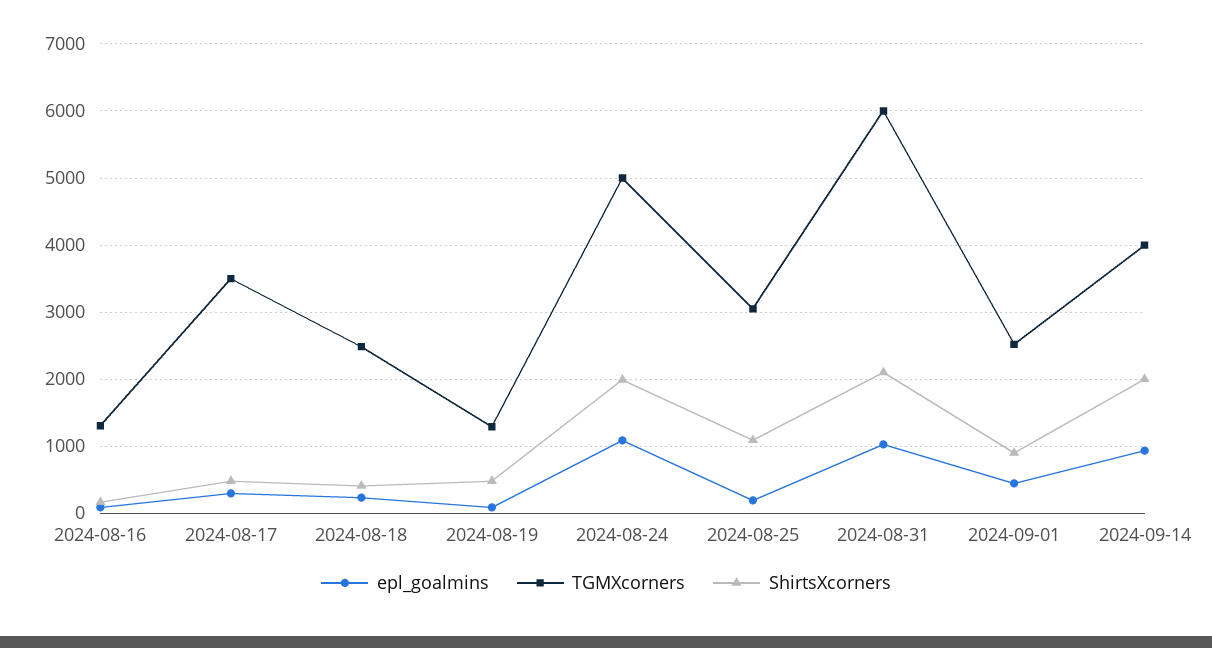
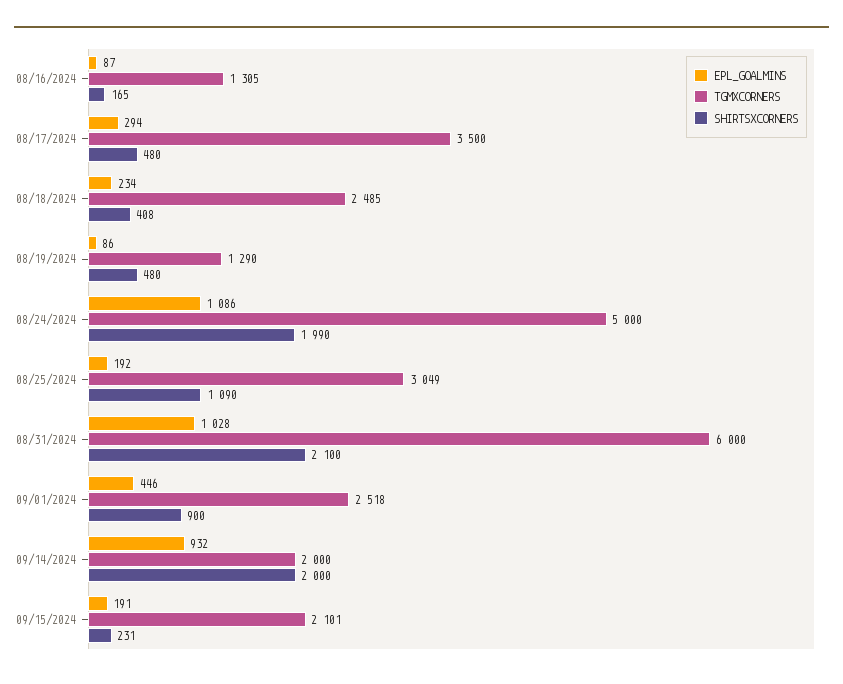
TGMXcorners, 2024-09-14: 4000 -> 2000
epl_goalmins, 09/15/2024: none -> 191
TGMXcorners, 09/15/2024: none -> 2101
ShirtsXcorners, 09/15/2024: none -> 231

